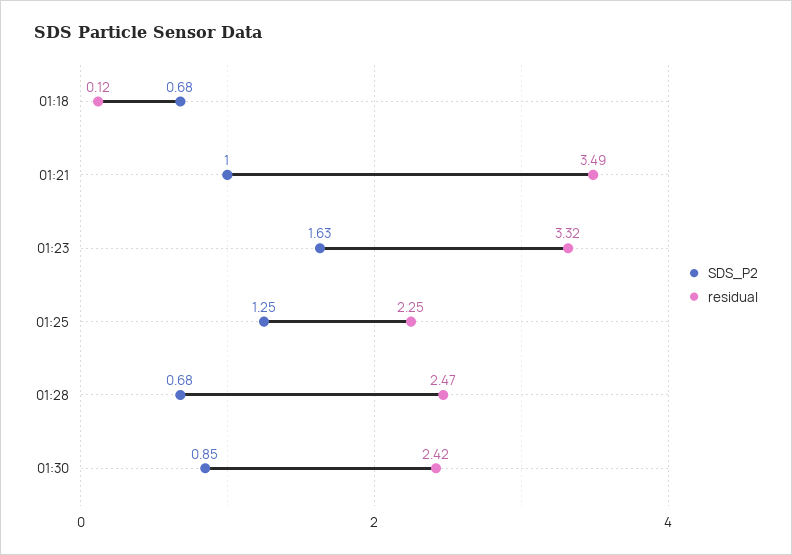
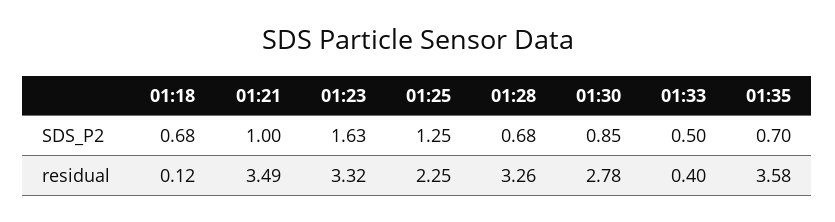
residual, 01:28: 2.47 -> 3.26
residual, 01:30: 2.42 -> 2.78
SDS_P2, 01:33: none -> 0.5
SDS_P2, 01:35: none -> 0.7
residual, 01:33: none -> 0.4
residual, 01:35: none -> 3.58

